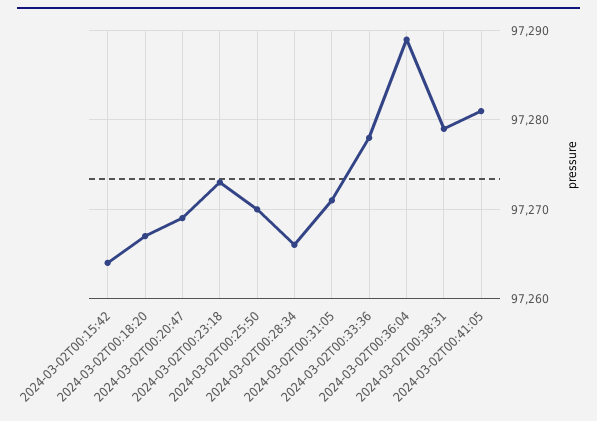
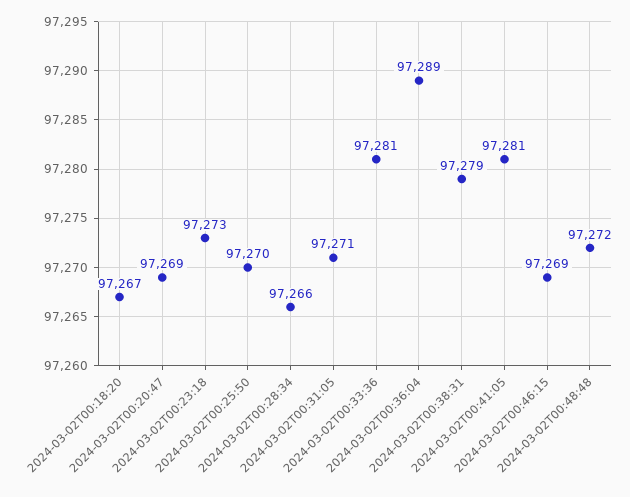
2024-03-02T00:15:42: 97264 -> none
2024-03-02T00:33:36: 97278 -> 97281
2024-03-02T00:46:15: none -> 97269
2024-03-02T00:48:48: none -> 97272

